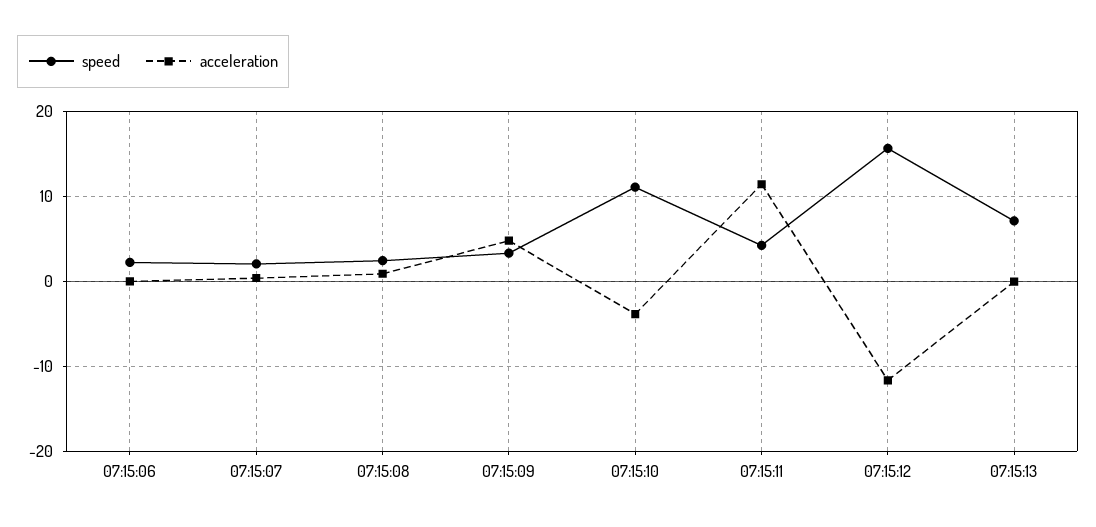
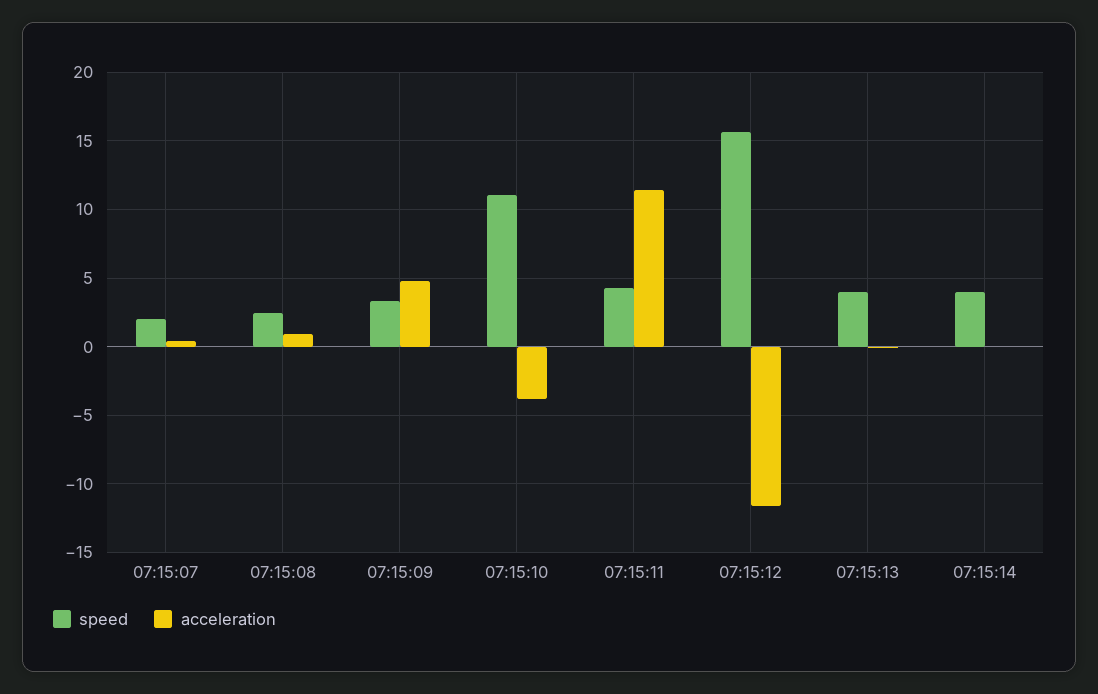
speed, 07:15:06: 2 -> none
acceleration, 07:15:06: 0 -> none
speed, 07:15:13: 7 -> 4
speed, 07:15:14: none -> 4
acceleration, 07:15:14: none -> 0

